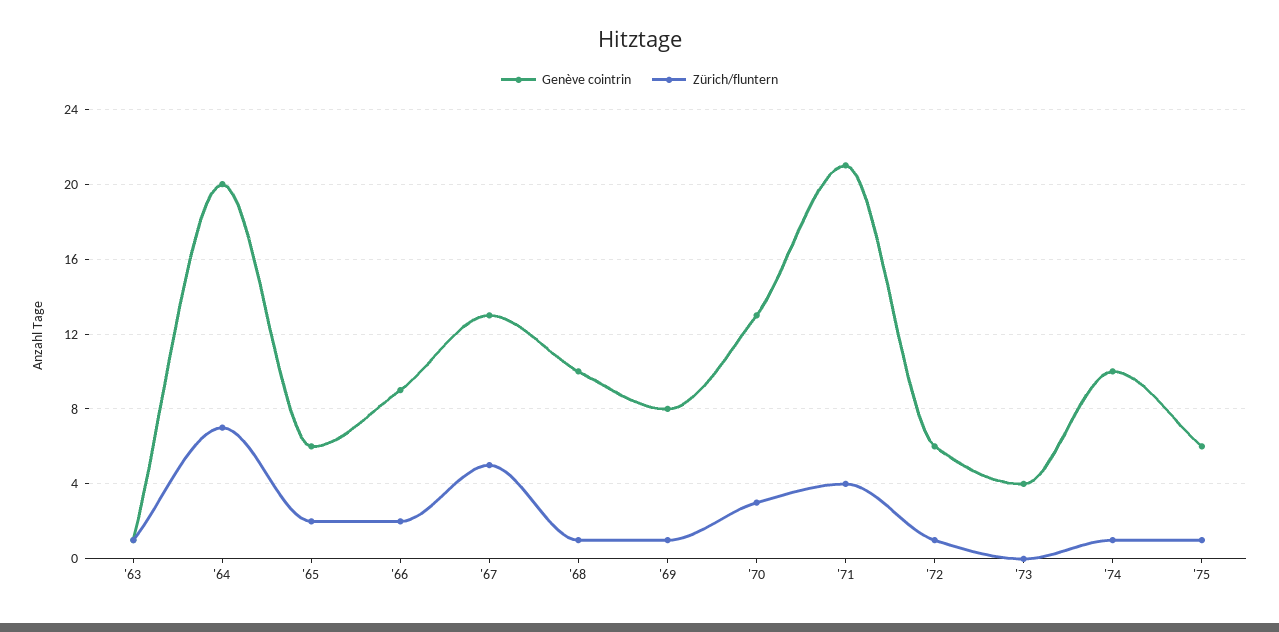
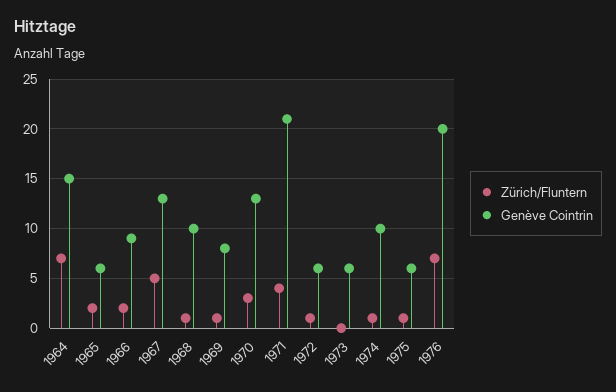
Genève cointrin, '63: 1 -> none
Zürich/fluntern, '63: 1 -> none
Genève cointrin, '64: 20 -> 15
Genève cointrin, '73: 4 -> 6
Zürich/fluntern, 1976: none -> 7
Genève cointrin, 1976: none -> 20

